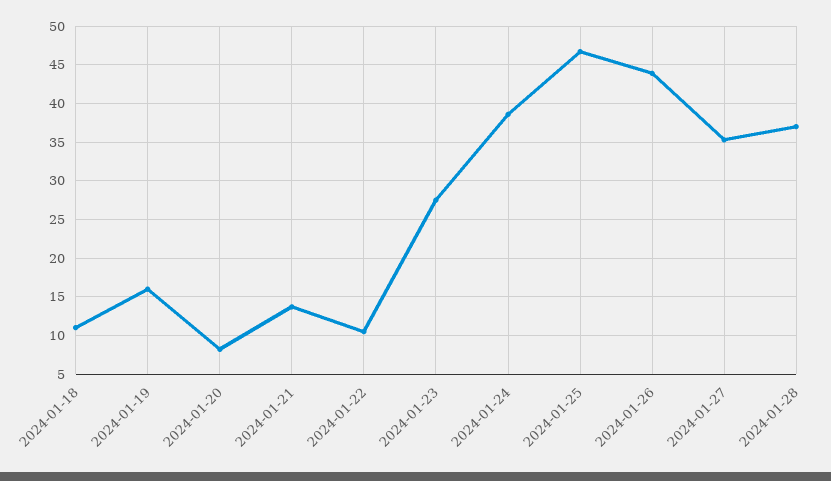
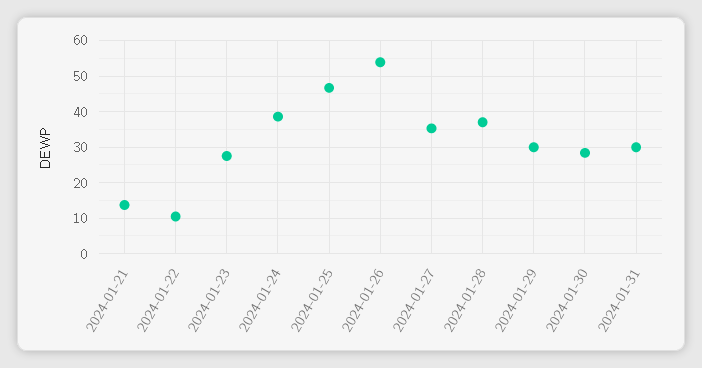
2024-01-18: 11 -> none
2024-01-19: 16 -> none
2024-01-20: 8 -> none
2024-01-26: 44 -> 54
2024-01-29: none -> 30
2024-01-30: none -> 28
2024-01-31: none -> 30

